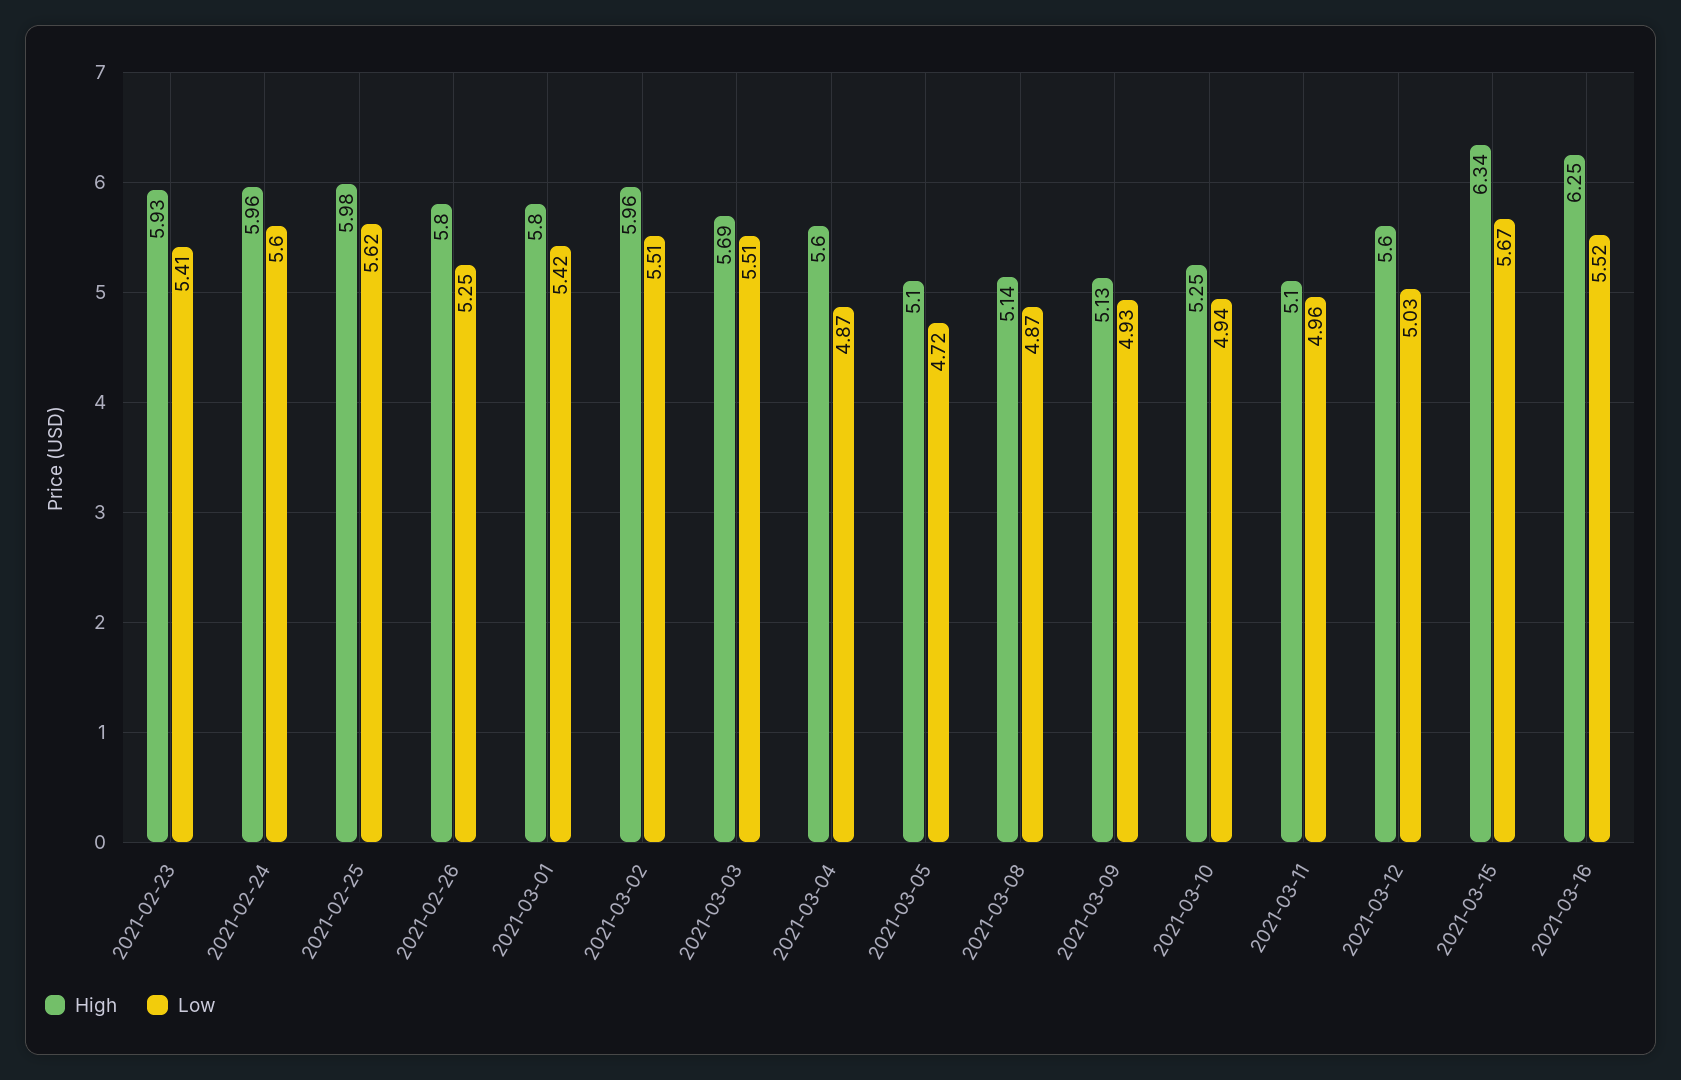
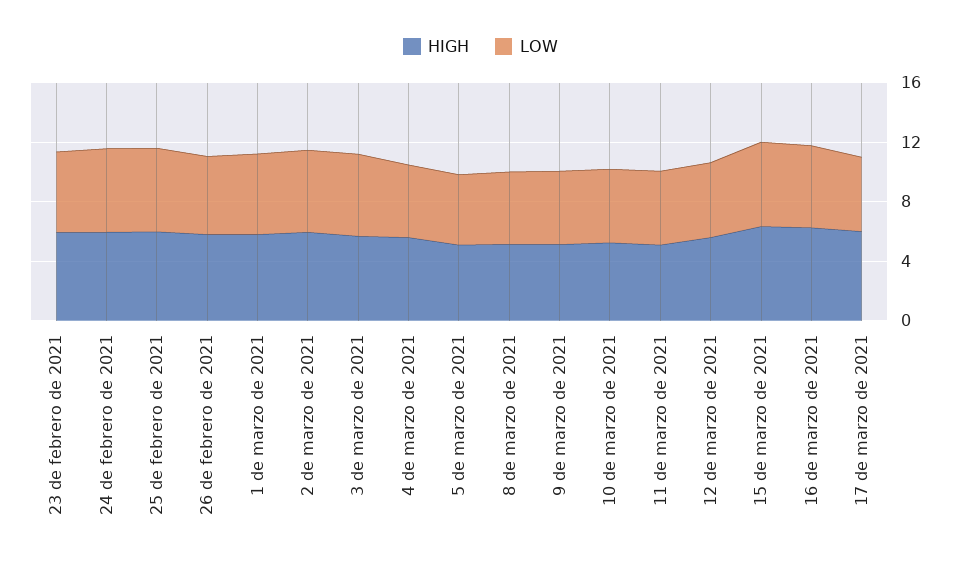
High, 17 de marzo de 2021: none -> 6
Low, 17 de marzo de 2021: none -> 5

